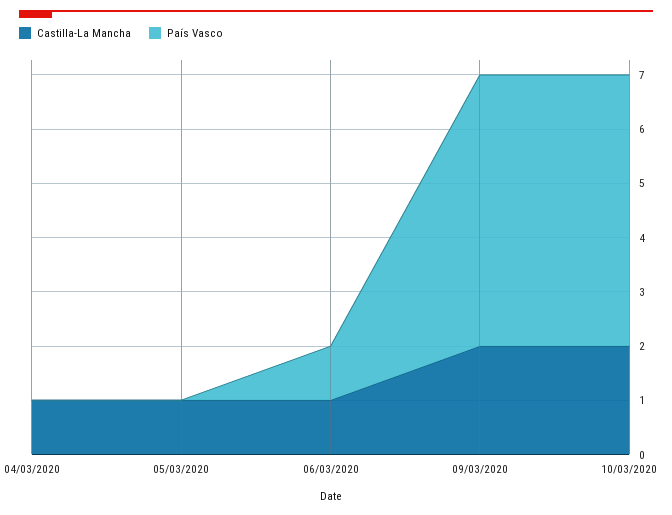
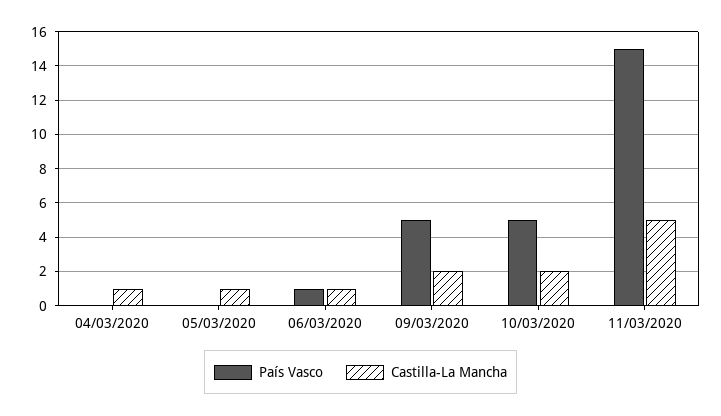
País Vasco, 11/03/2020: none -> 15
Castilla-La Mancha, 11/03/2020: none -> 5

